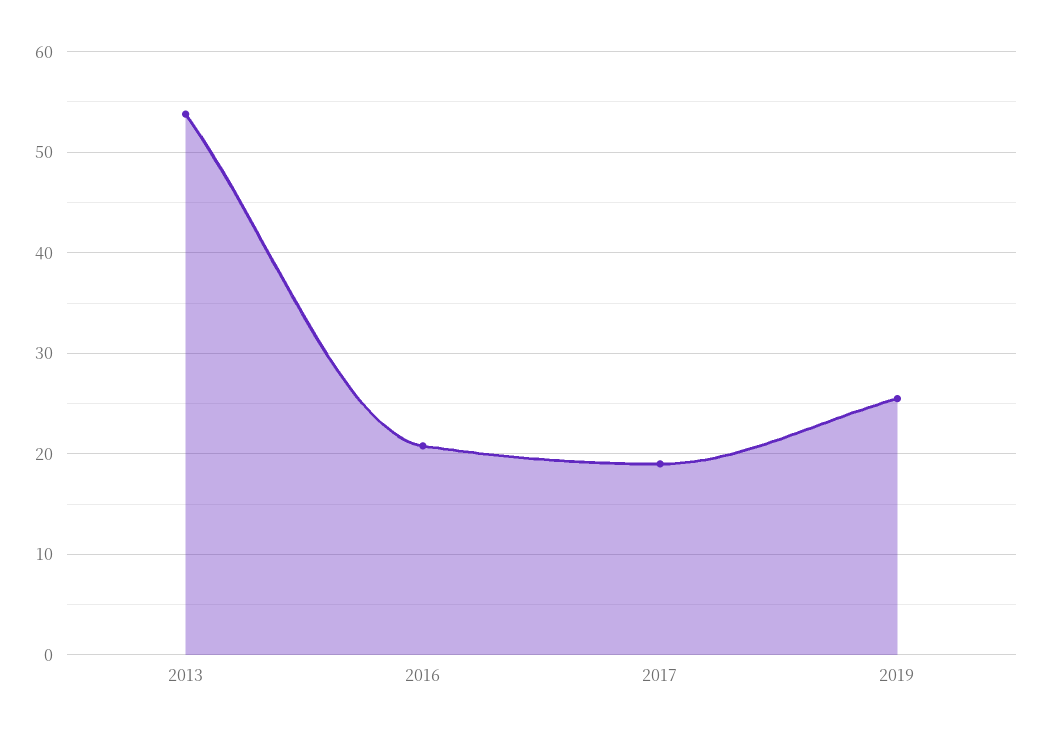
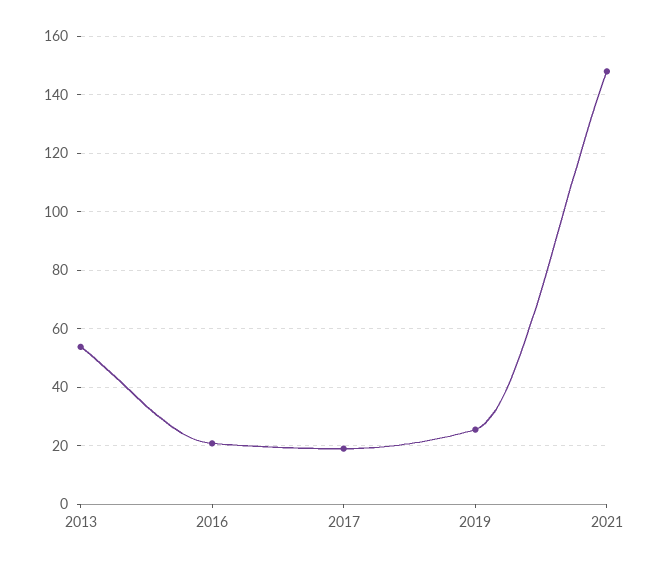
2021: none -> 147.5

